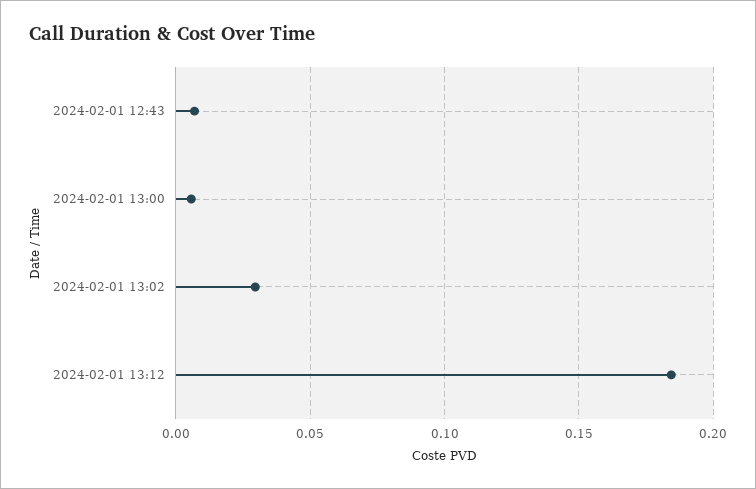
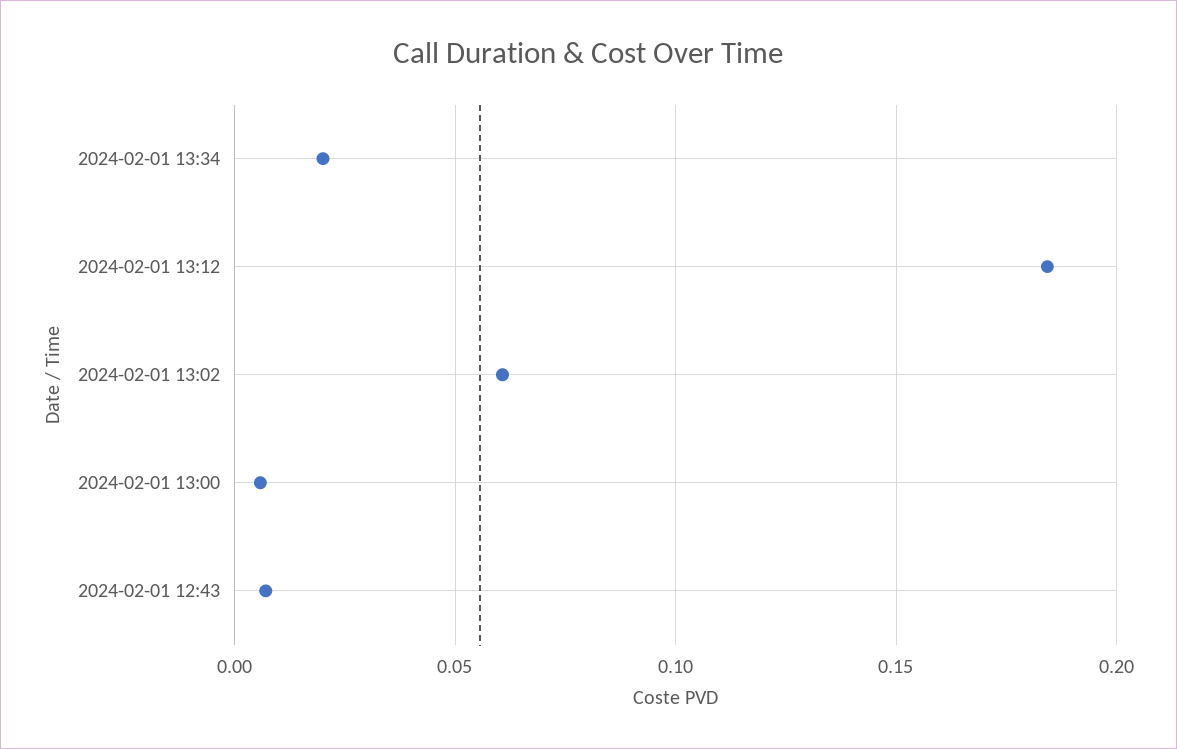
2024-02-01 13:02: 0.03 -> 0.06
2024-02-01 13:34: none -> 0.02

